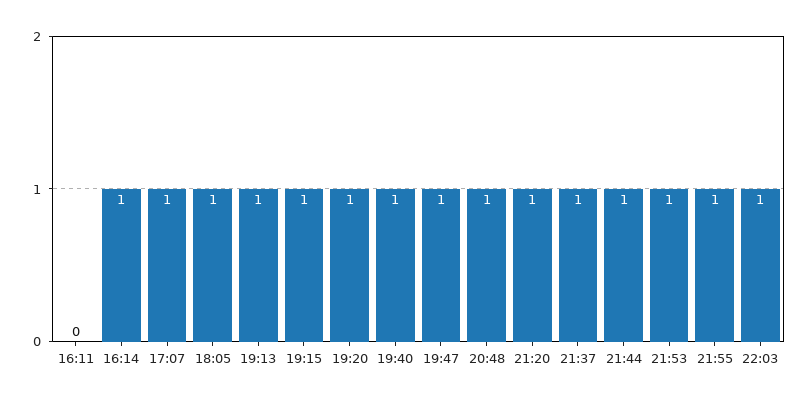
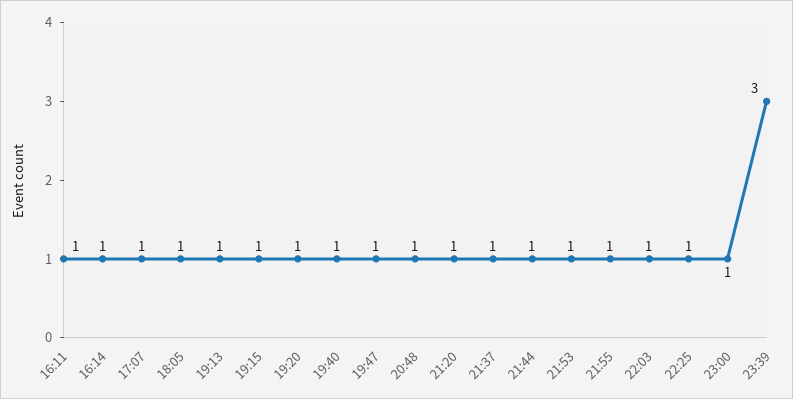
16:11: 0 -> 1
22:25: none -> 1
23:00: none -> 1
23:39: none -> 3

